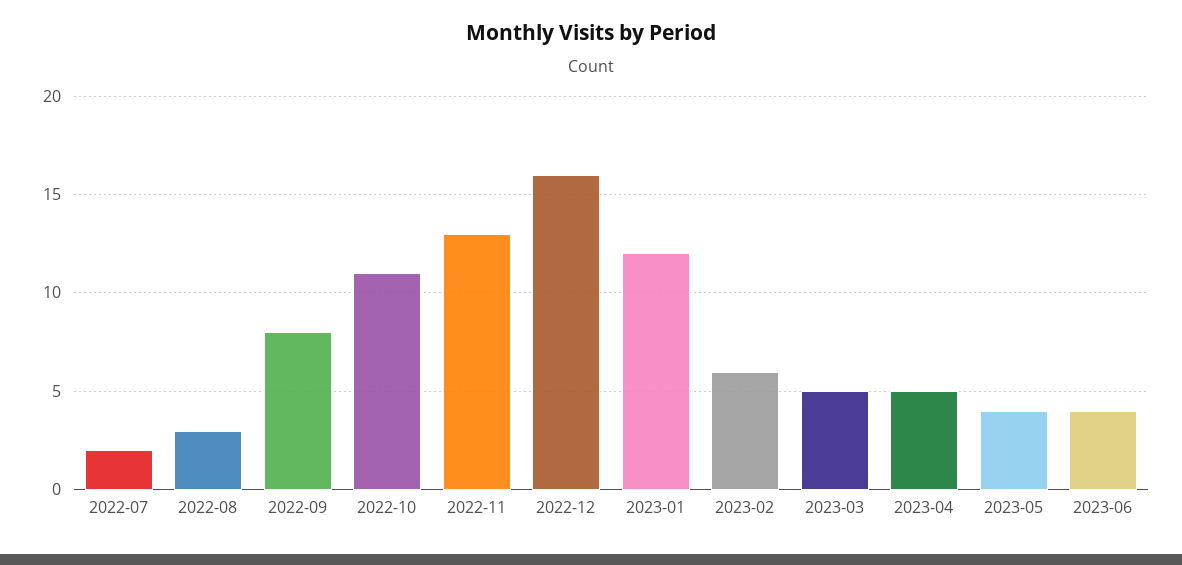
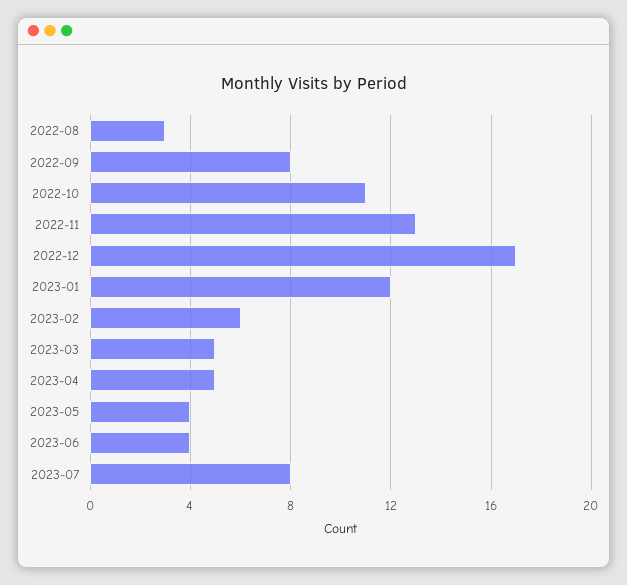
2022-07: 2 -> none
2022-12: 16 -> 17
2023-07: none -> 8

